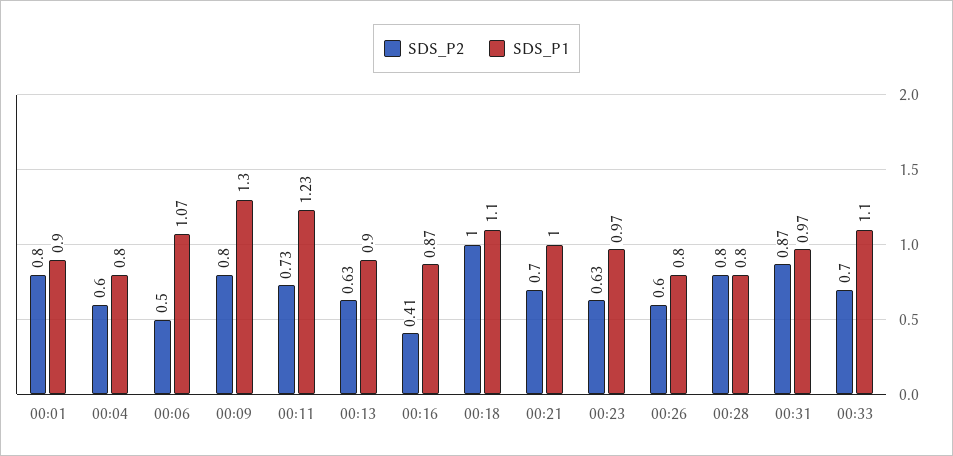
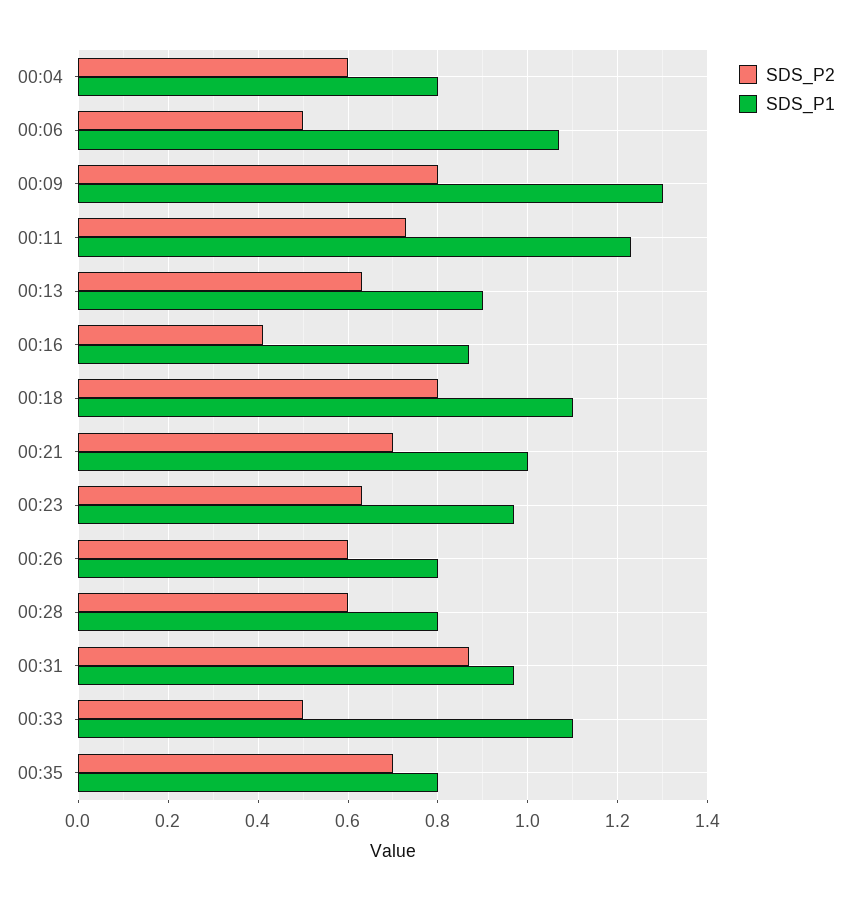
SDS_P2, 00:01: 0.8 -> none
SDS_P1, 00:01: 0.9 -> none
SDS_P2, 00:18: 1 -> 0.8
SDS_P2, 00:28: 0.8 -> 0.6
SDS_P2, 00:33: 0.7 -> 0.5
SDS_P2, 00:35: none -> 0.7
SDS_P1, 00:35: none -> 0.8

